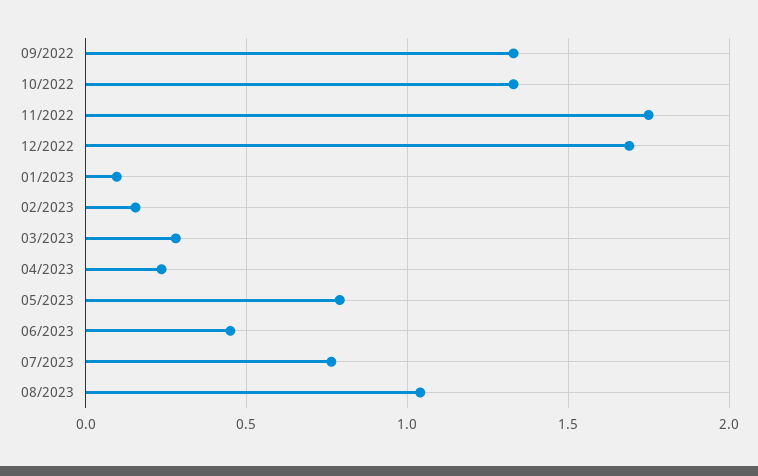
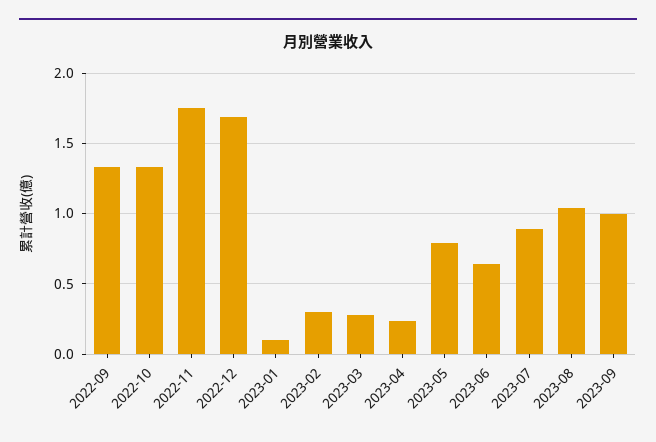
02/2023: 0.15 -> 0.3
06/2023: 0.45 -> 0.65
07/2023: 0.75 -> 0.9
2023-09: none -> 1

